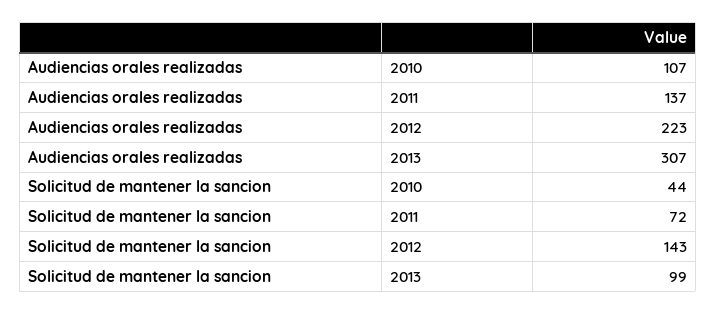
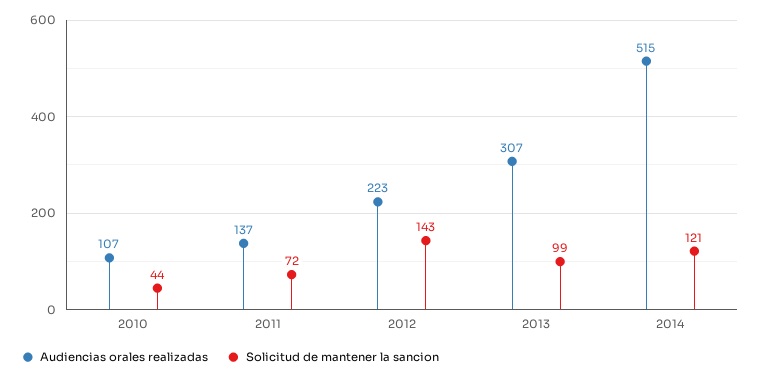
Audiencias orales realizadas, 2014: none -> 515
Solicitud de mantener la sancion, 2014: none -> 121

